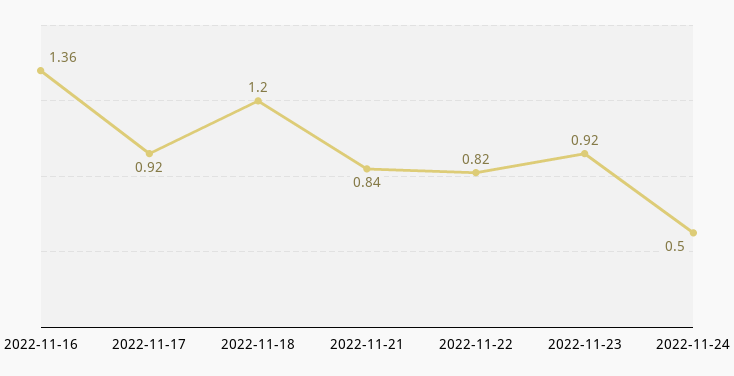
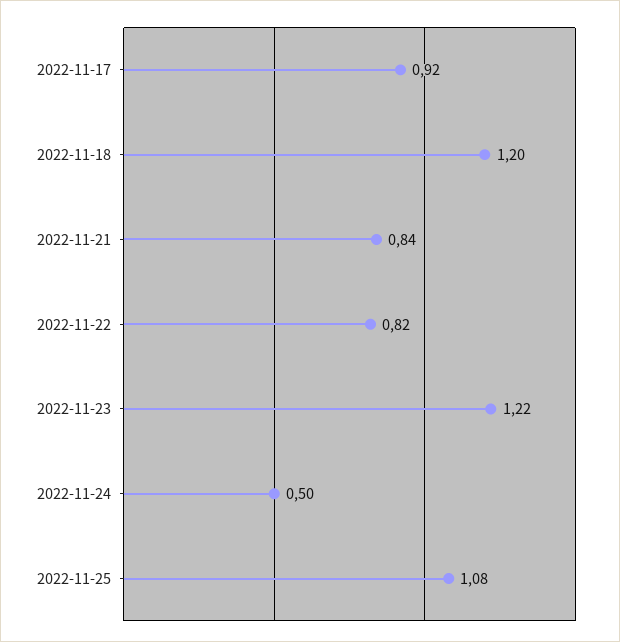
2022-11-16: 1.36 -> none
2022-11-23: 0.92 -> 1.22
2022-11-25: none -> 1.08

